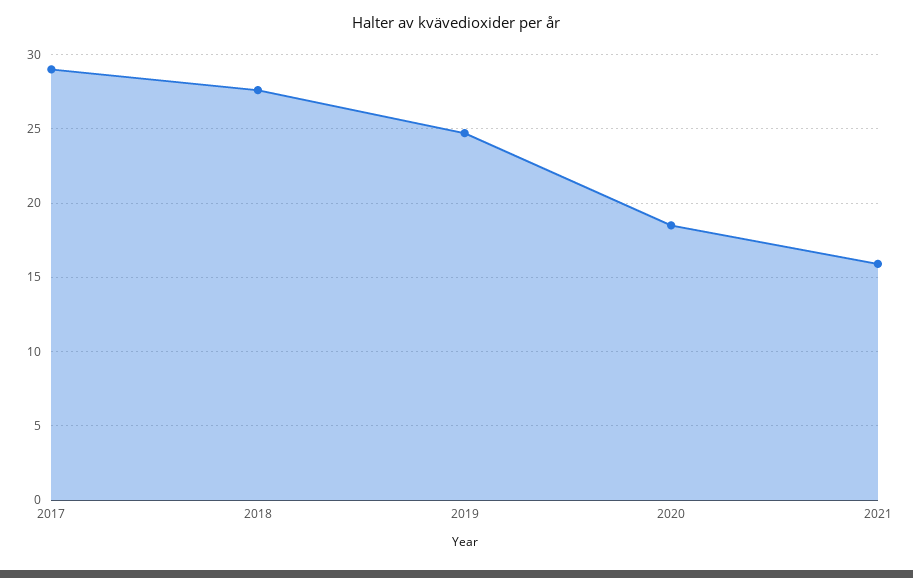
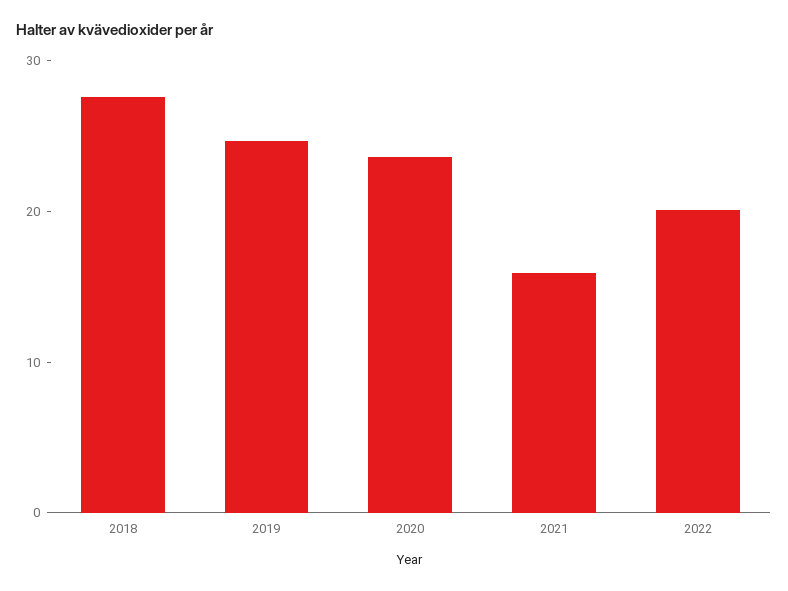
2017: 29 -> none
2020: 18.5 -> 24
2022: none -> 20

